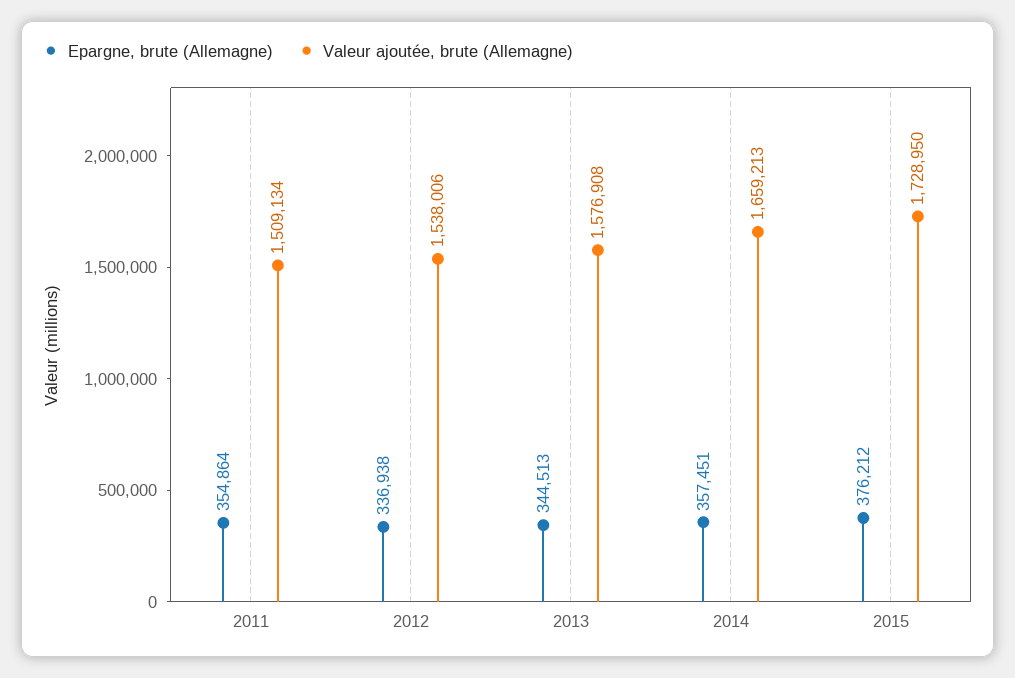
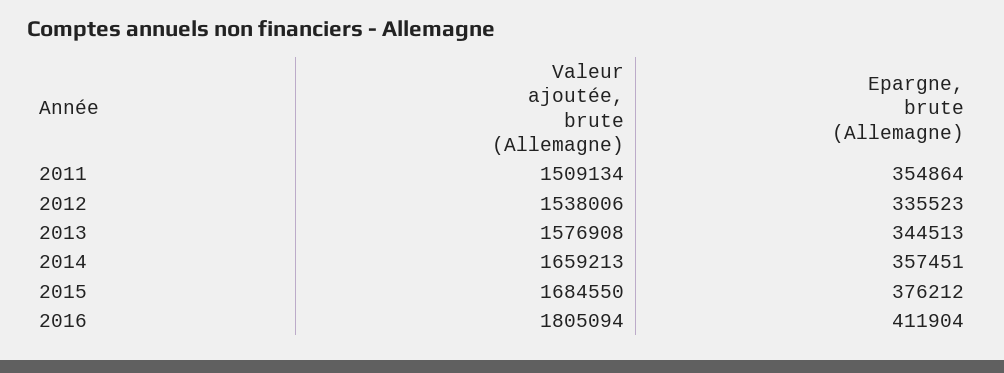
Epargne, brute (Allemagne), 2012: 336938 -> 335523
Valeur ajoutée, brute (Allemagne), 2015: 1728950 -> 1684550
Valeur ajoutée, brute (Allemagne), 2016: none -> 1805094
Epargne, brute (Allemagne), 2016: none -> 411904

